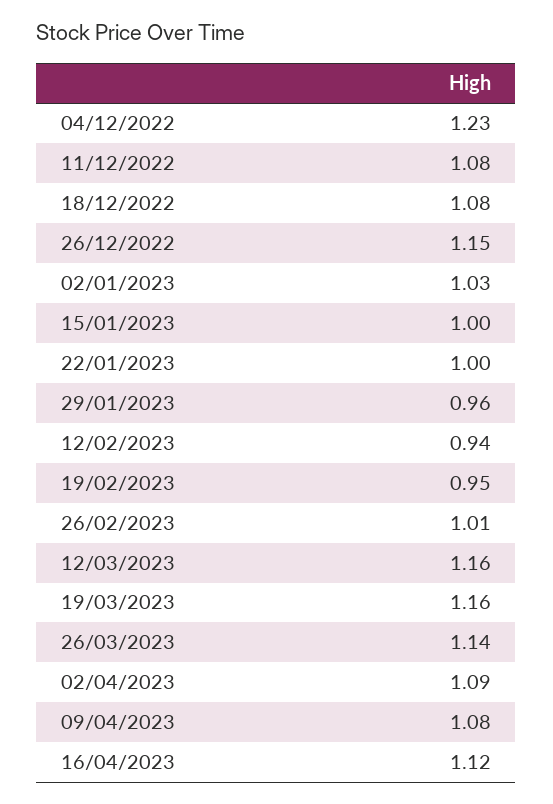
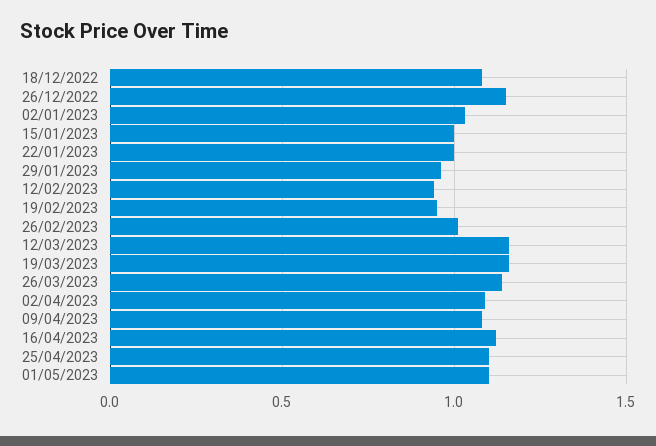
04/12/2022: 1.23 -> none
11/12/2022: 1.08 -> none
25/04/2023: none -> 1.1
01/05/2023: none -> 1.1

